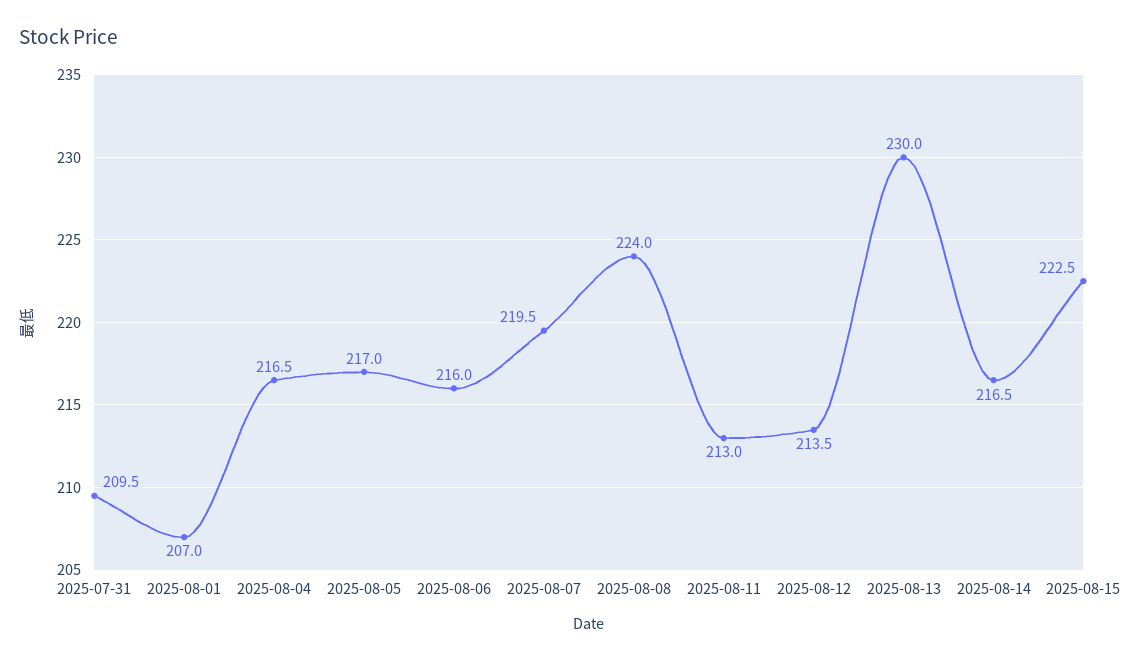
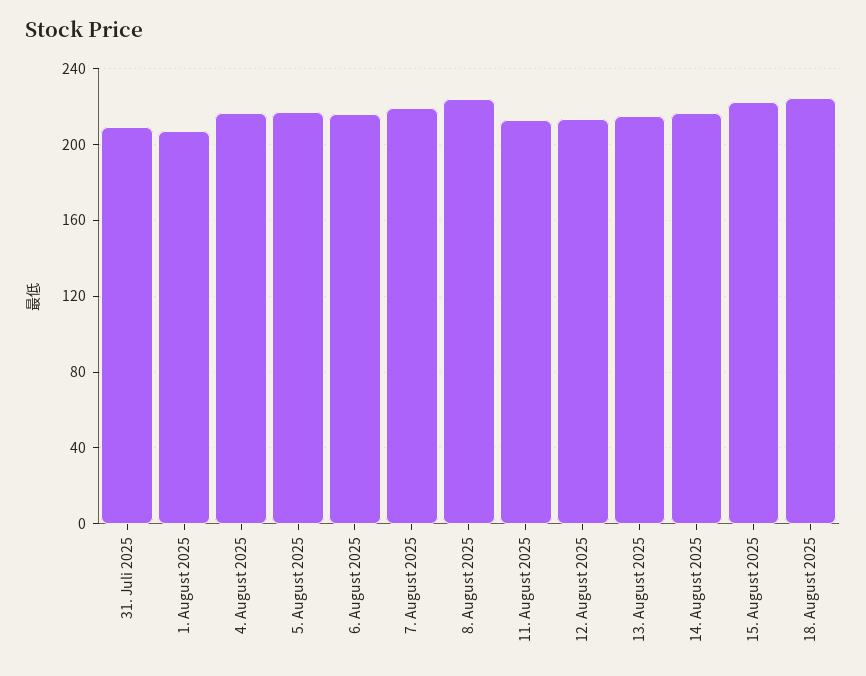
2025-08-13: 230 -> 215
18. August 2025: none -> 225

